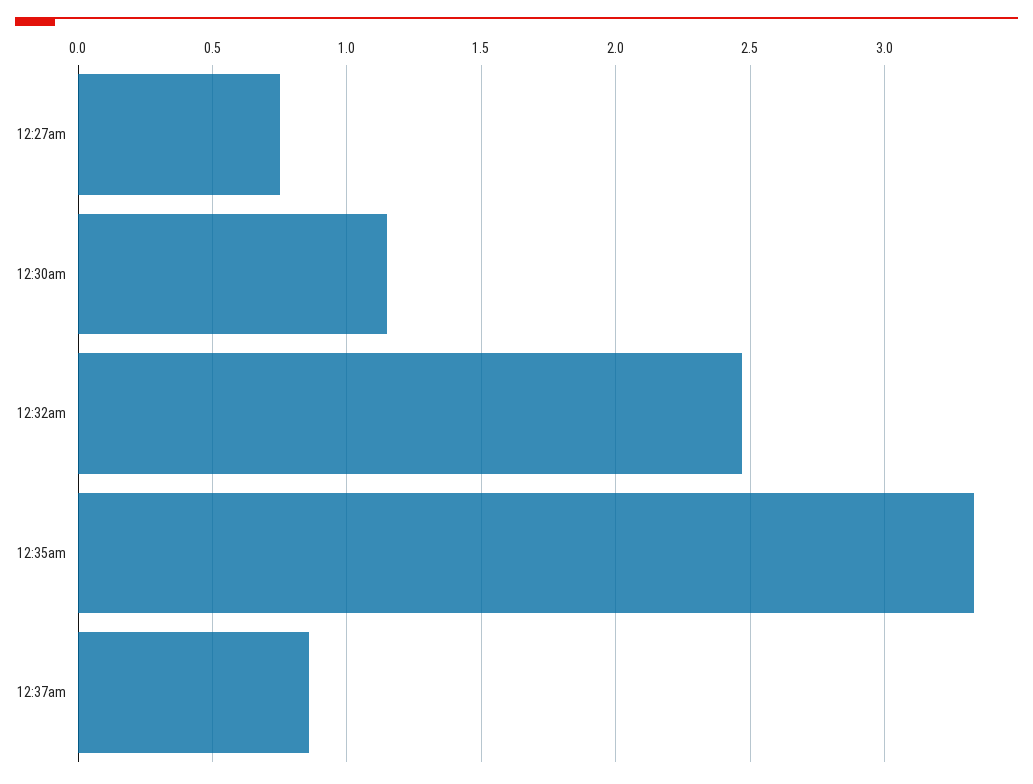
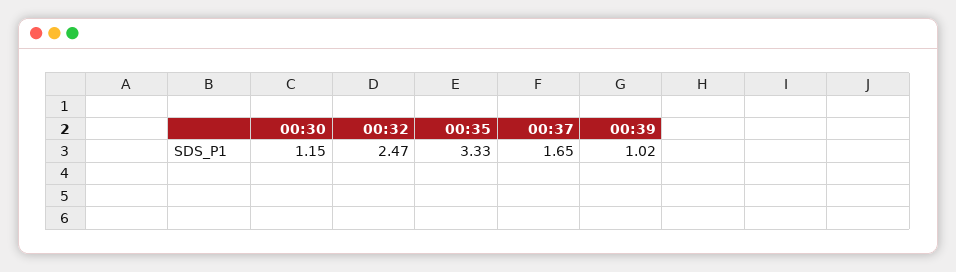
12:27am: 0.75 -> none
12:37am: 0.85 -> 1.65
00:39: none -> 1.02

